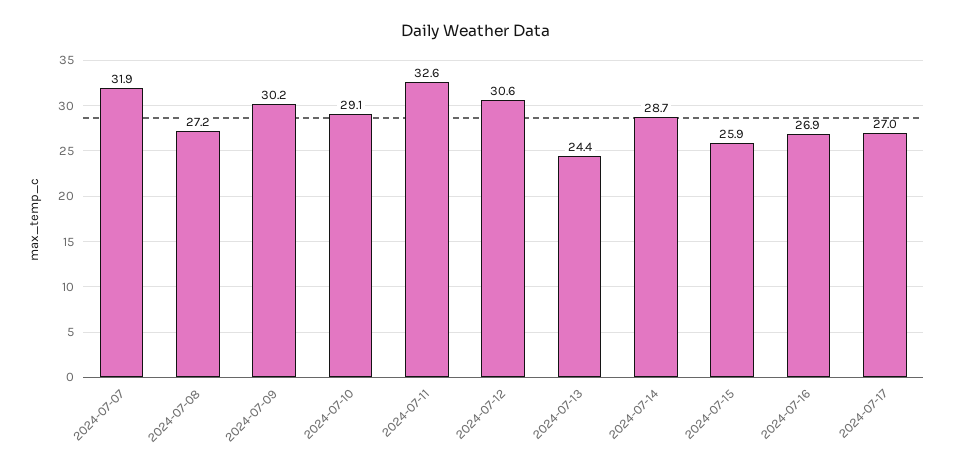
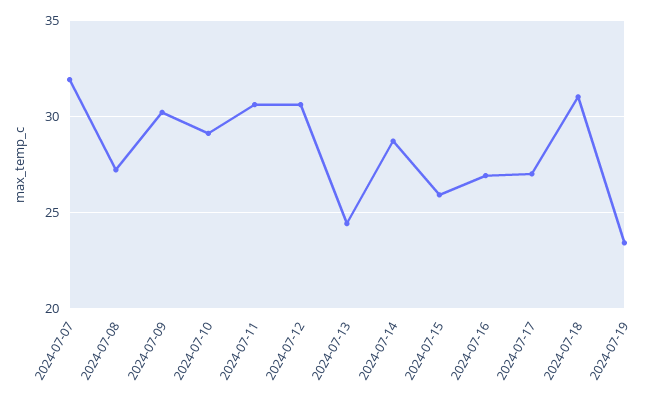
2024-07-11: 32.6 -> 30.5
2024-07-18: none -> 31
2024-07-19: none -> 23.5

